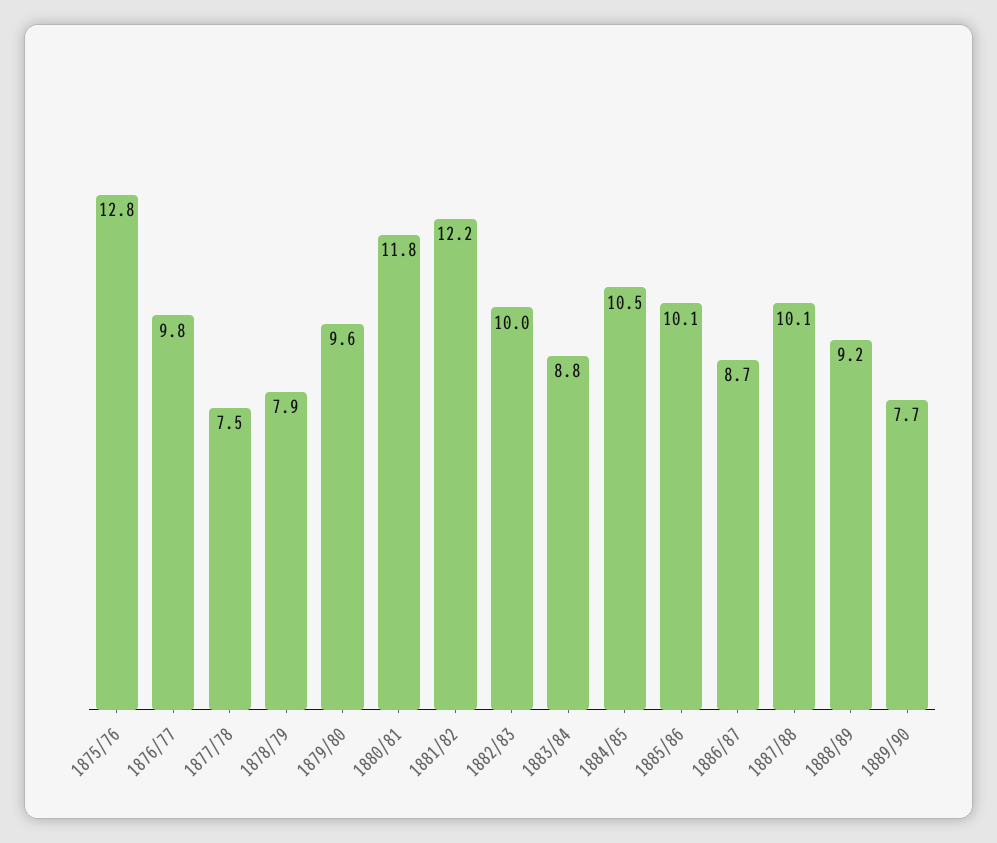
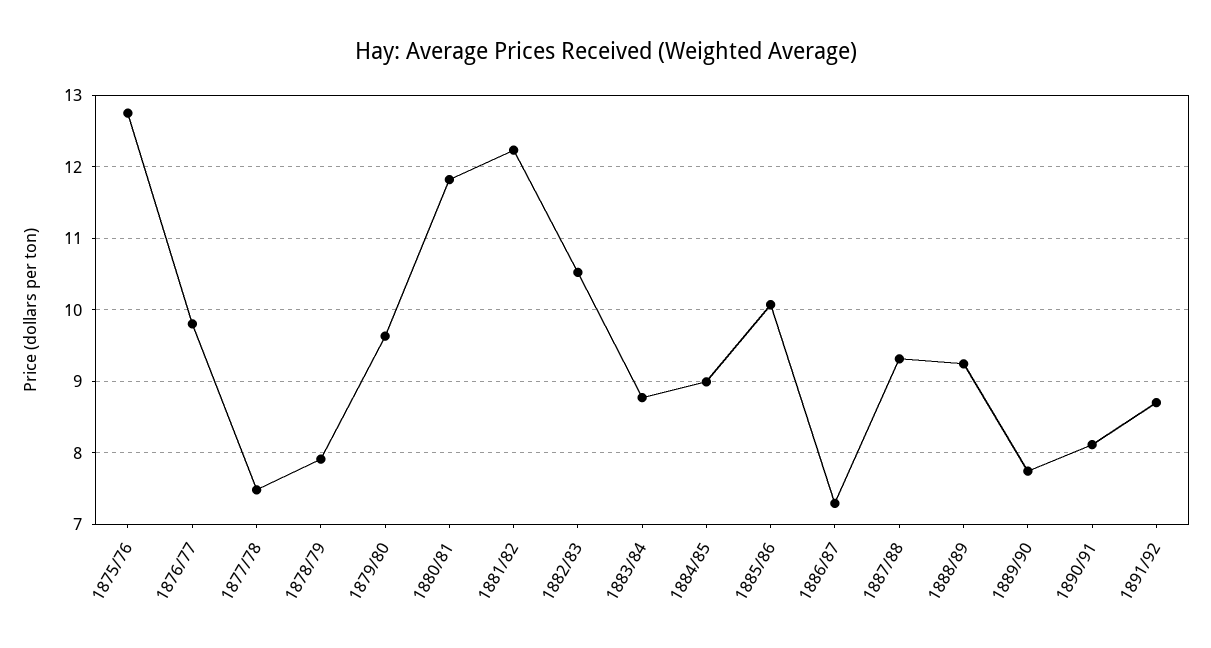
1882/83: 10 -> 10.5
1884/85: 10.5 -> 9
1886/87: 8.7 -> 7.3
1887/88: 10.1 -> 9.3
1890/91: none -> 8.1
1891/92: none -> 8.7

